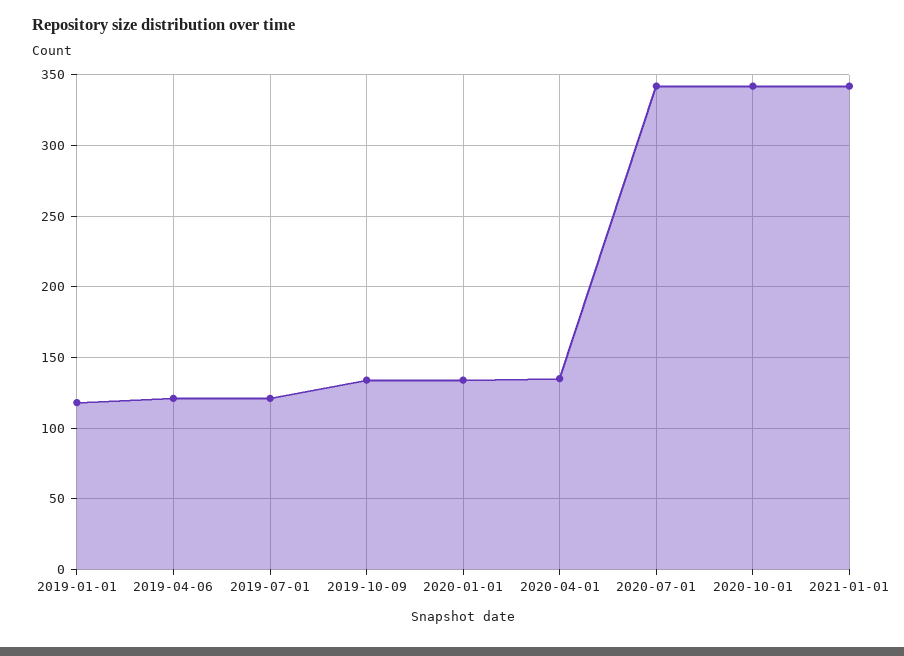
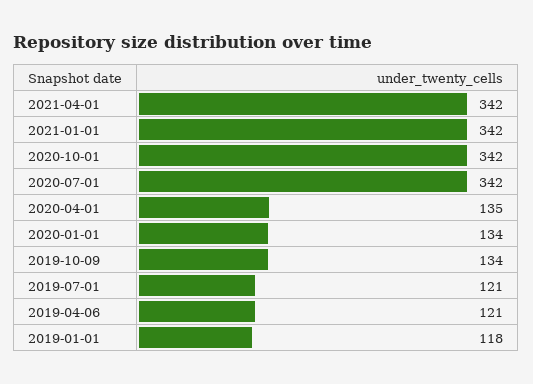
2021-04-01: none -> 342

